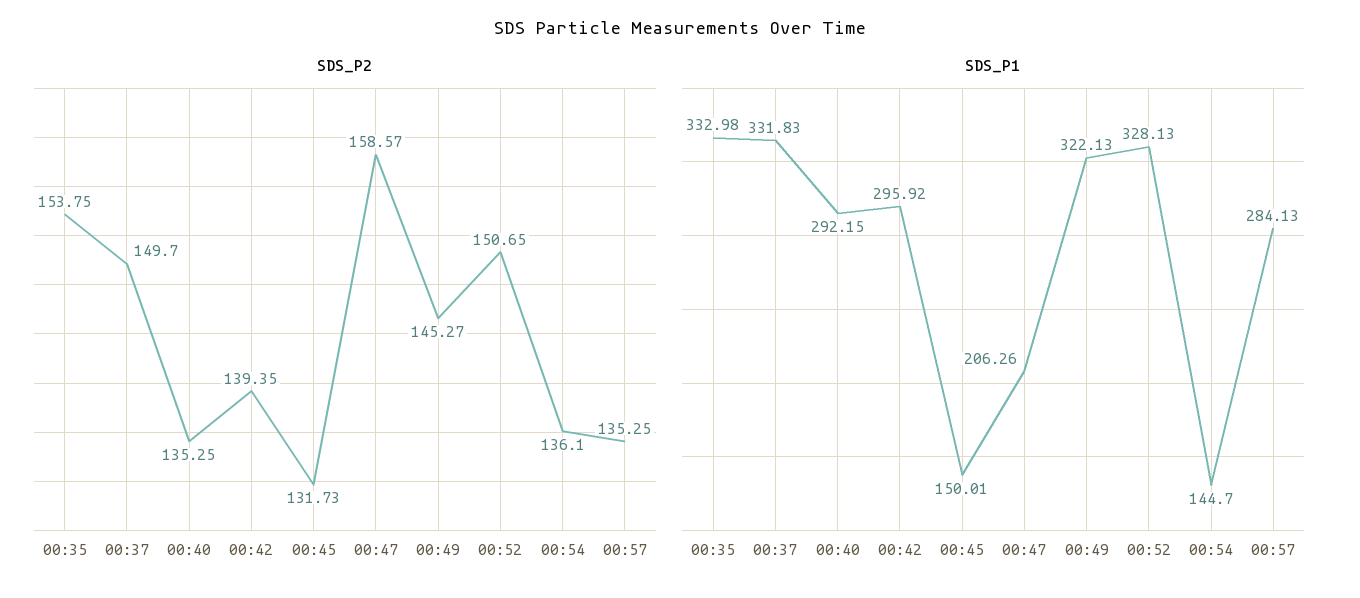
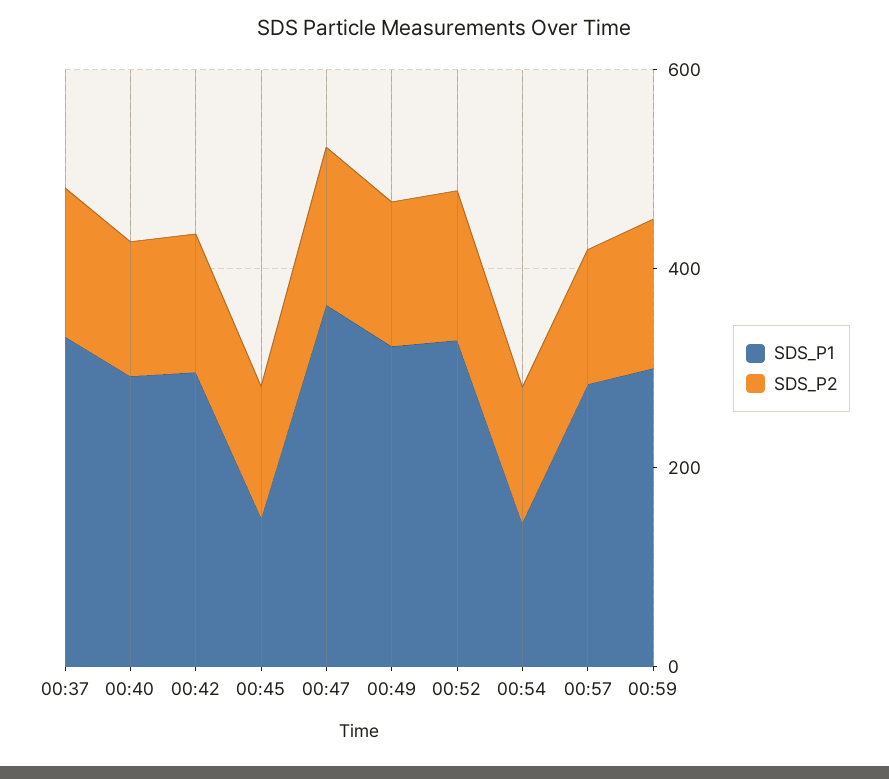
SDS_P2, 00:35: 153.75 -> none
SDS_P1, 00:35: 332.98 -> none
SDS_P1, 00:47: 206.26 -> 350
SDS_P1, 00:59: none -> 300
SDS_P2, 00:59: none -> 150

